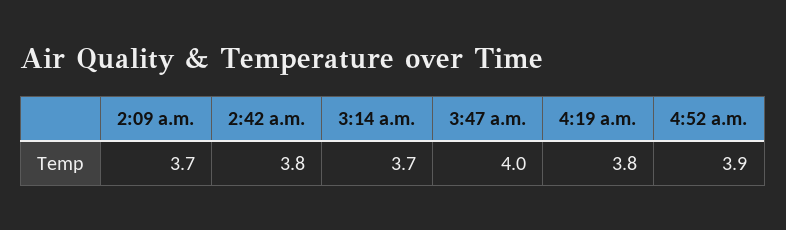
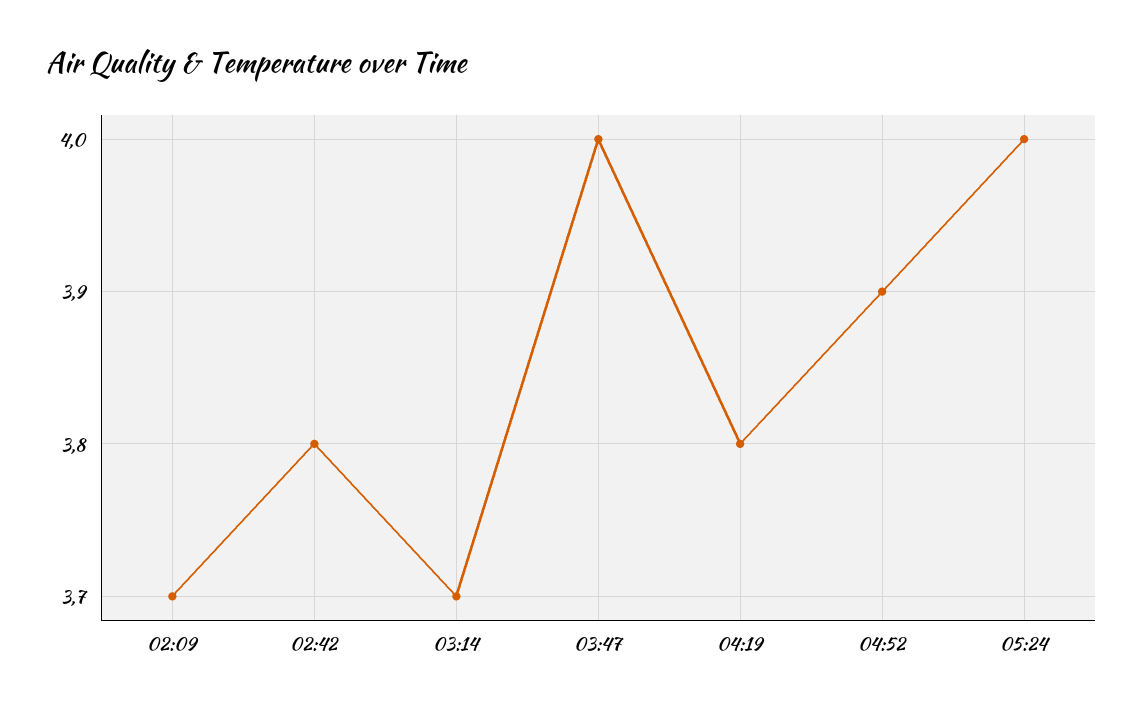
05:24: none -> 4

